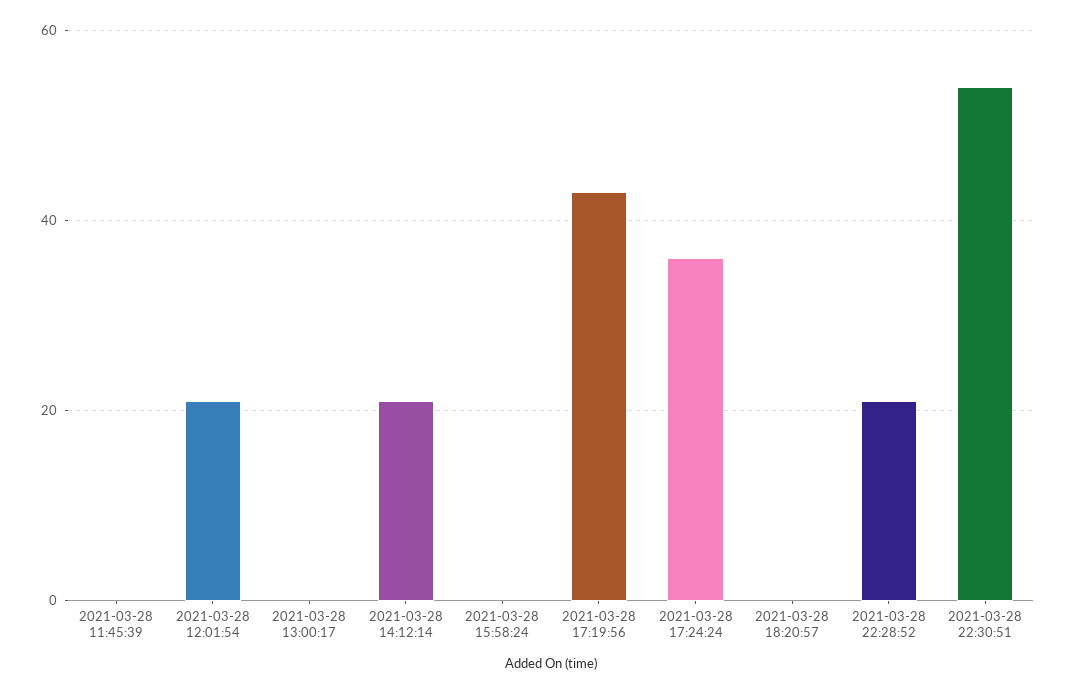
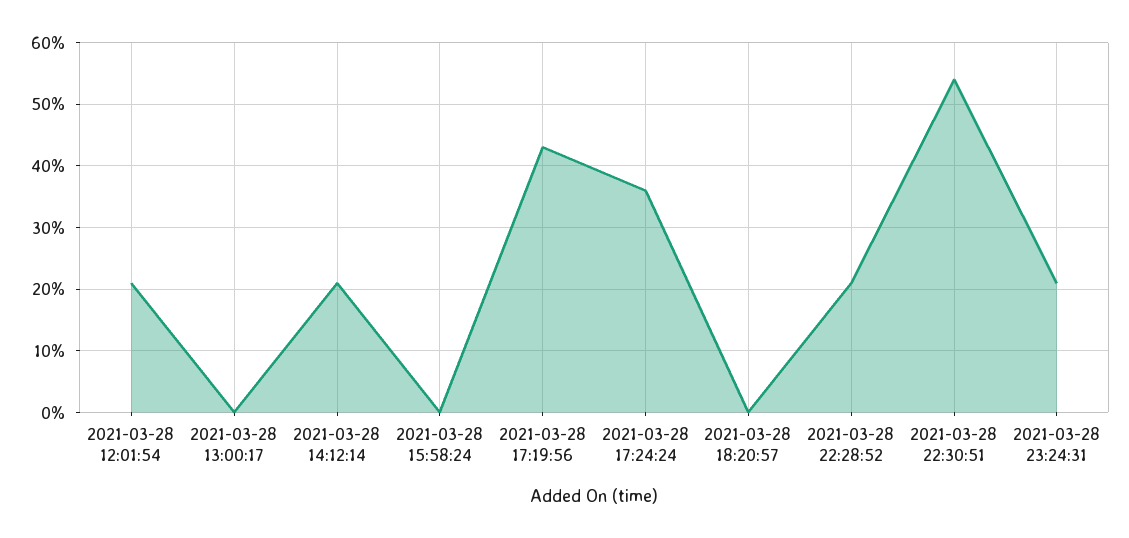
2021-03-28 11:45:39: 0 -> none
2021-03-28 23:24:31: none -> 21

